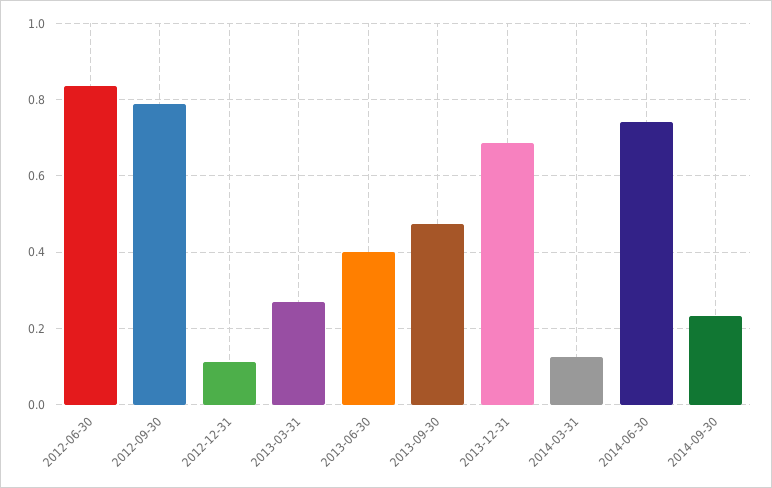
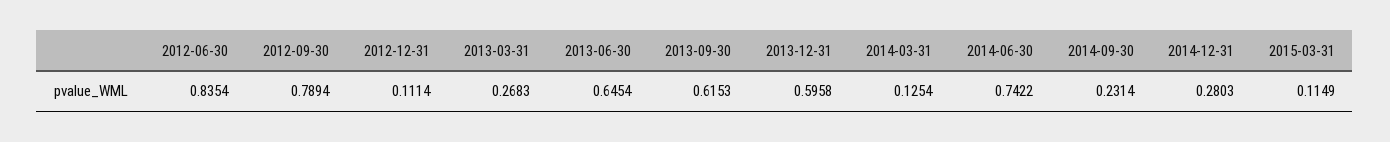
2013-06-30: 0.4 -> 0.6454
2013-09-30: 0.48 -> 0.6153
2013-12-31: 0.68 -> 0.5958
2014-12-31: none -> 0.2803
2015-03-31: none -> 0.1149

